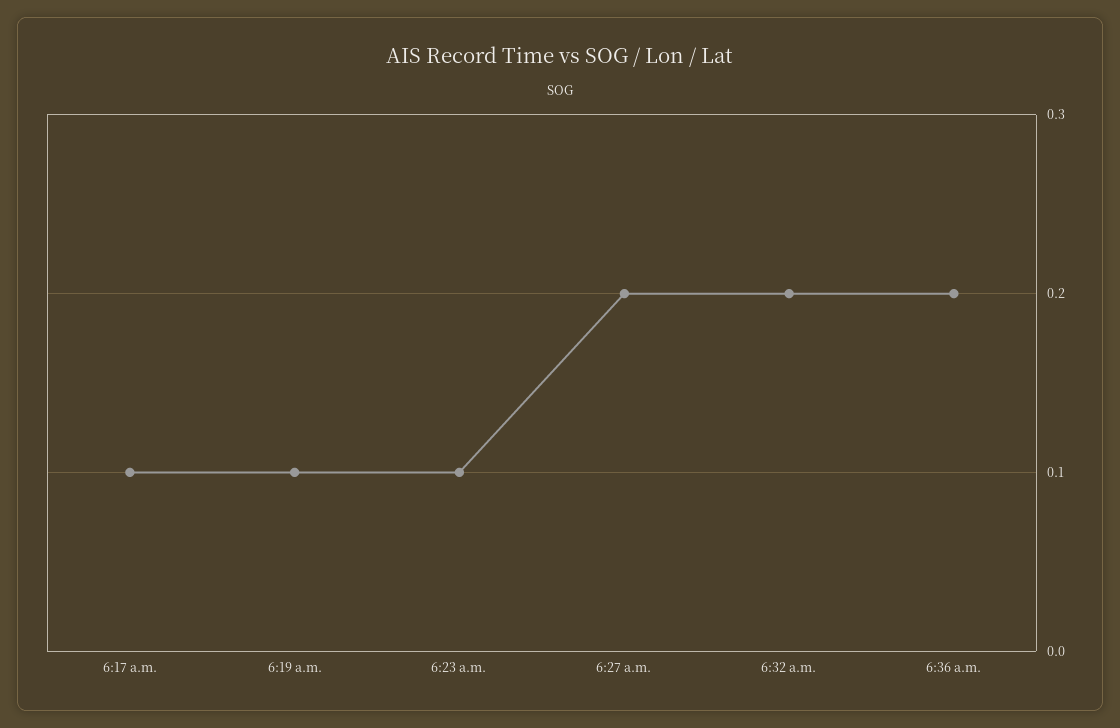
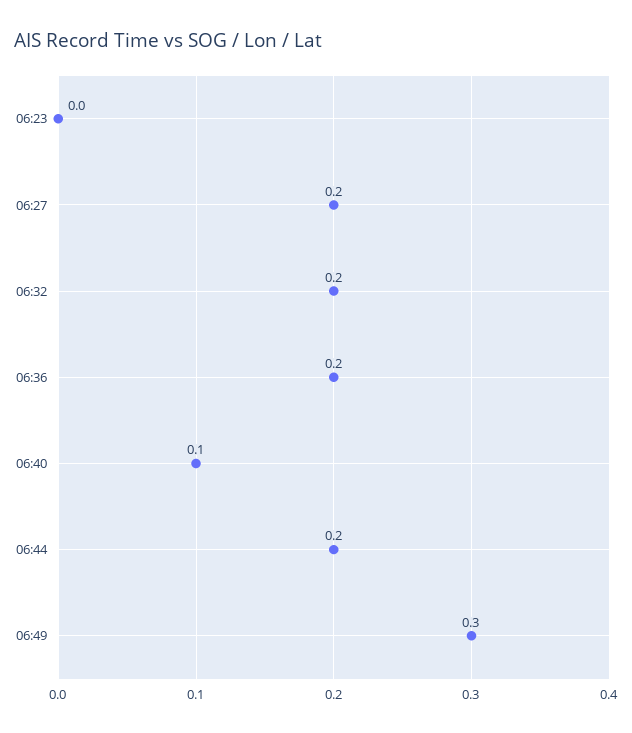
6:17 a.m.: 0.1 -> none
6:19 a.m.: 0.1 -> none
6:23 a.m.: 0.1 -> 0
06:40: none -> 0.1
06:44: none -> 0.2
06:49: none -> 0.3

